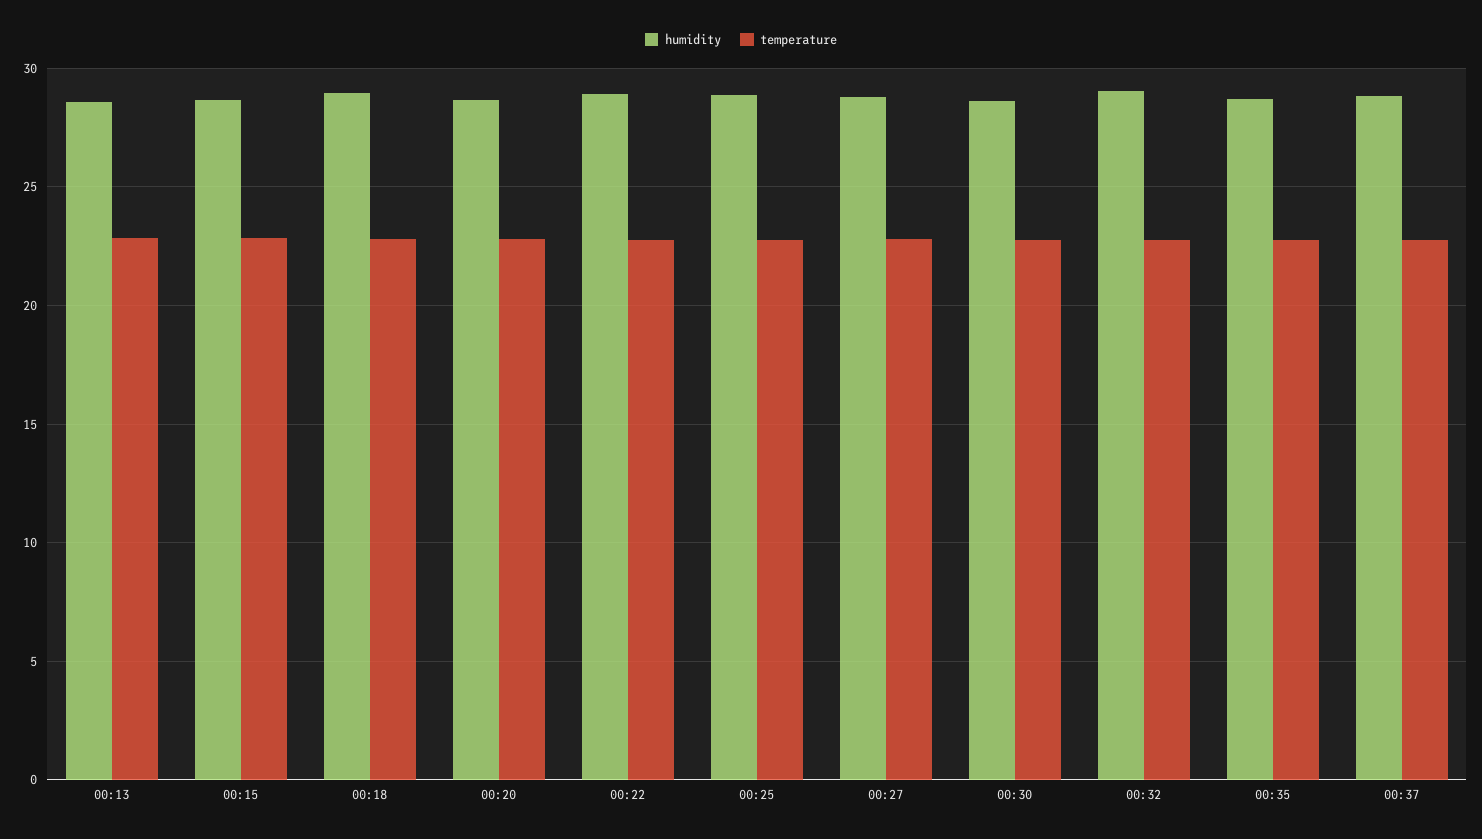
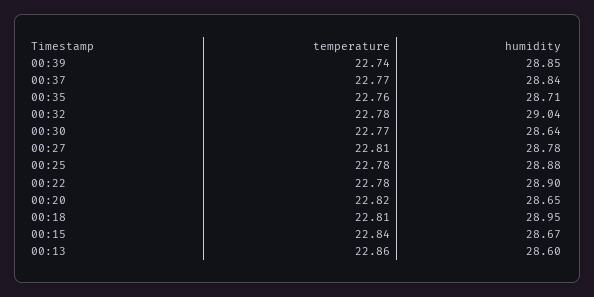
temperature, 00:39: none -> 22.74
humidity, 00:39: none -> 28.85

